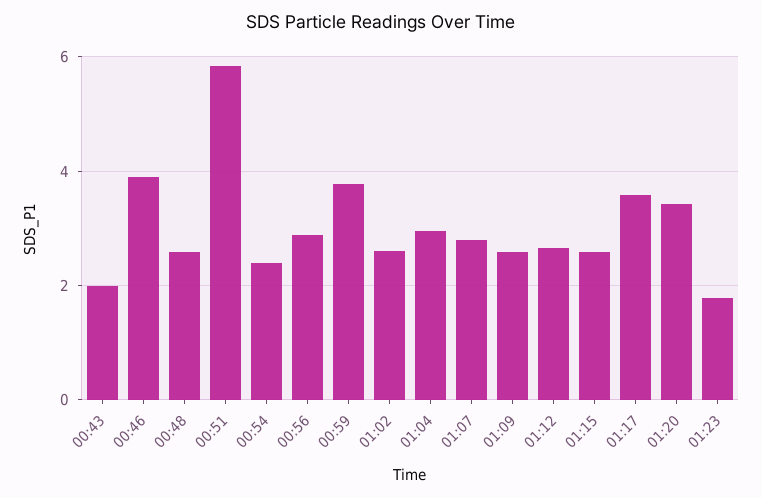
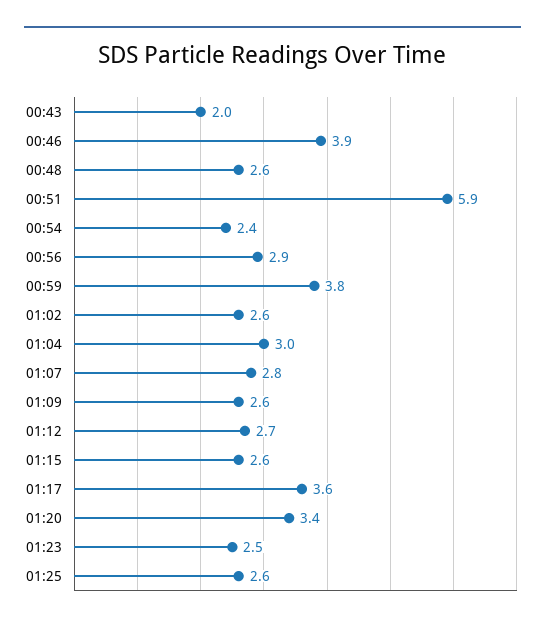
01:23: 1.8 -> 2.5
01:25: none -> 2.6

